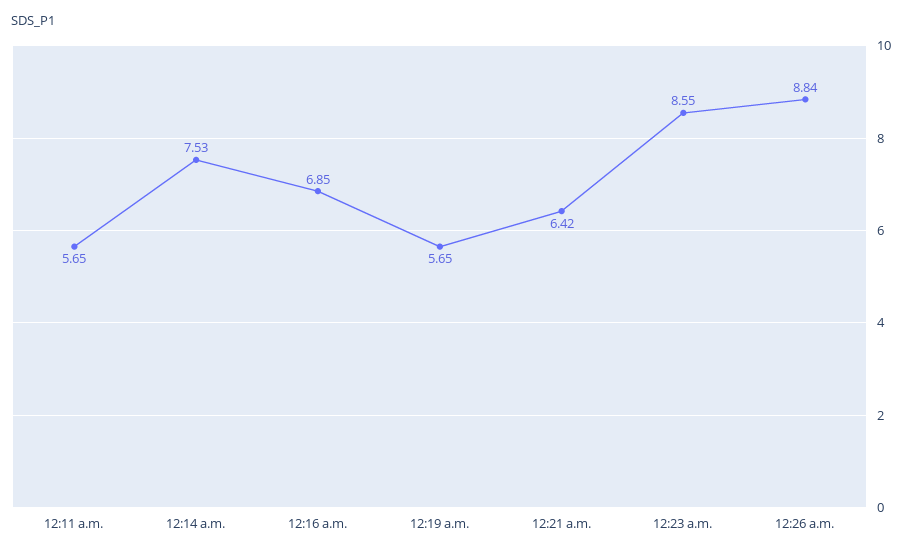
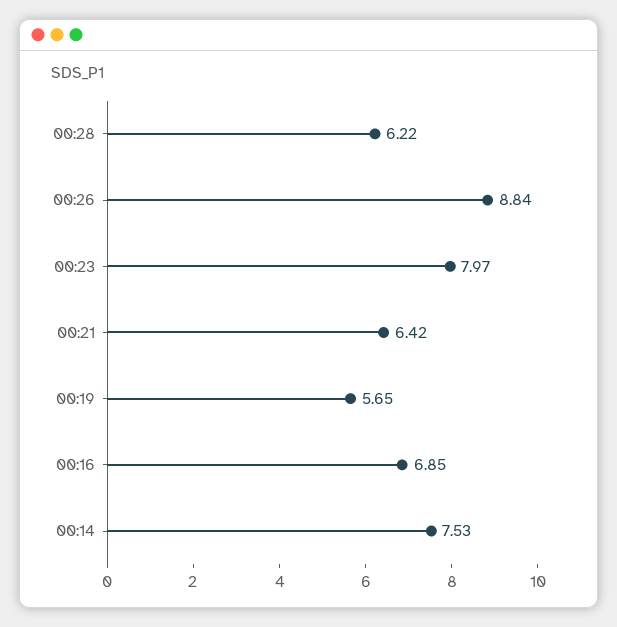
12:11 a.m.: 5.65 -> none
12:23 a.m.: 8.55 -> 7.97
00:28: none -> 6.22

